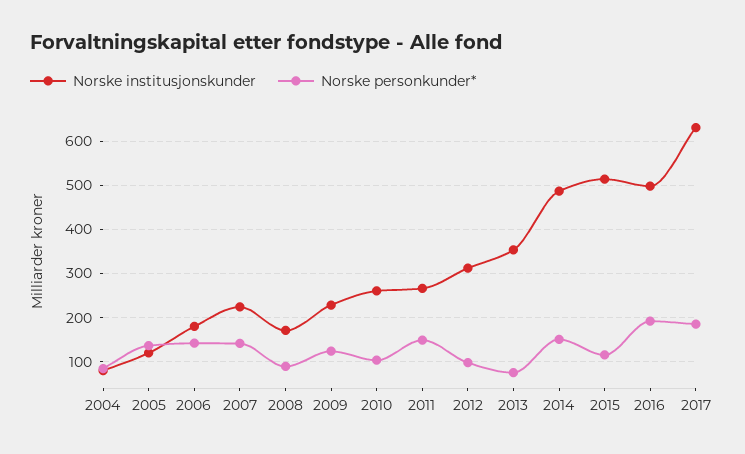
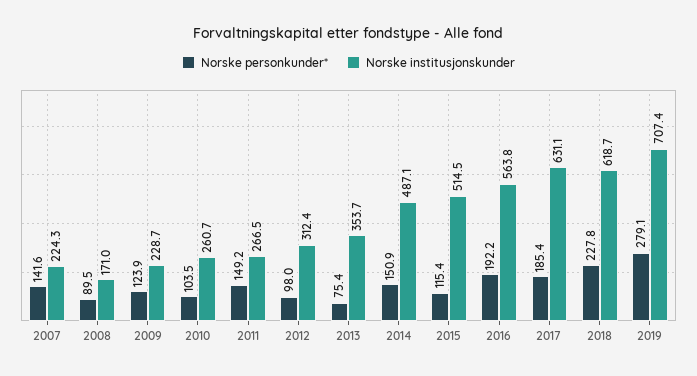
Norske institusjonskunder, 2004: 80 -> none
Norske personkunder*, 2004: 80 -> none
Norske institusjonskunder, 2005: 120 -> none
Norske personkunder*, 2005: 140 -> none
Norske institusjonskunder, 2006: 180 -> none
Norske personkunder*, 2006: 140 -> none
Norske institusjonskunder, 2016: 500 -> 563.8
Norske personkunder*, 2018: none -> 227.8
Norske institusjonskunder, 2018: none -> 618.7
Norske personkunder*, 2019: none -> 279.1
Norske institusjonskunder, 2019: none -> 707.4

